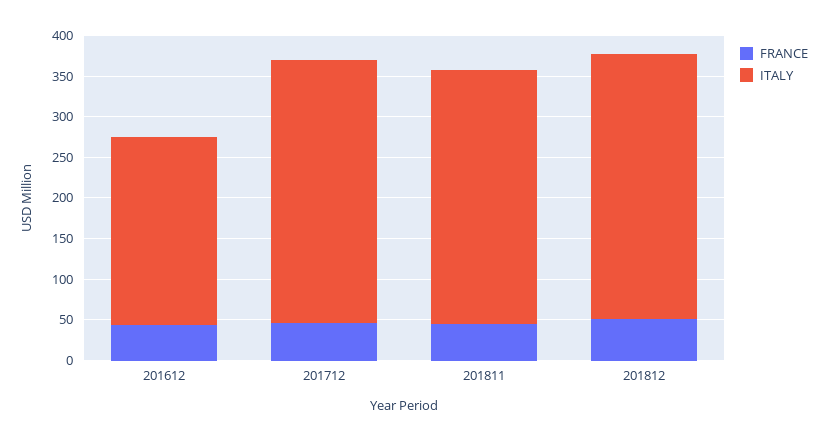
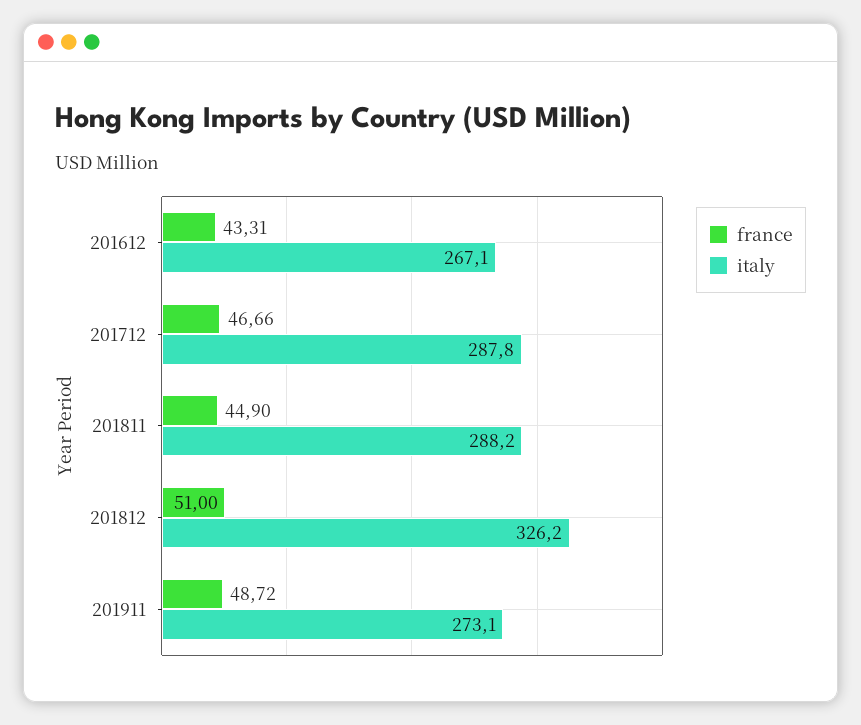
ITALY, 201612: 230 -> 267.1
ITALY, 201712: 320 -> 287.8
ITALY, 201811: 310 -> 288.2
FRANCE, 201911: none -> 48.72
ITALY, 201911: none -> 273.1

